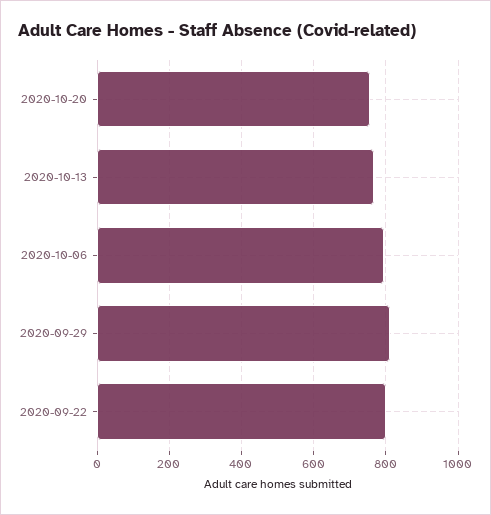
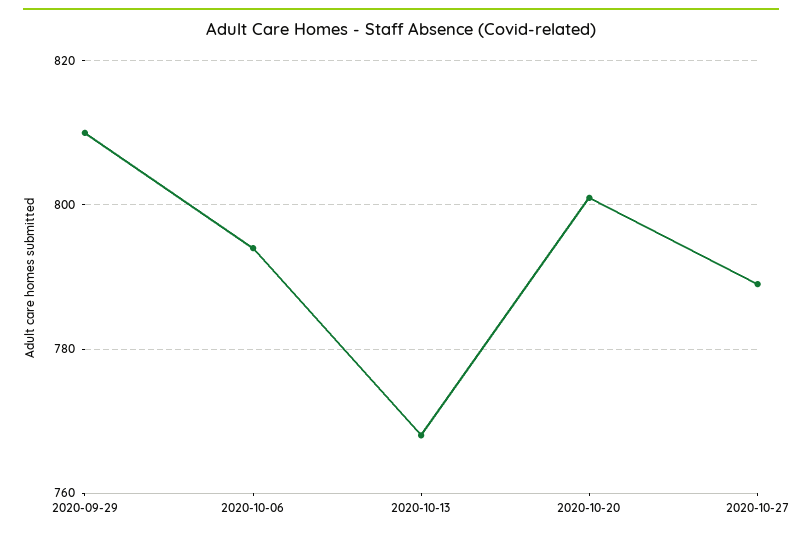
2020-10-20: 760 -> 800
2020-09-22: 800 -> none
2020-10-27: none -> 790

